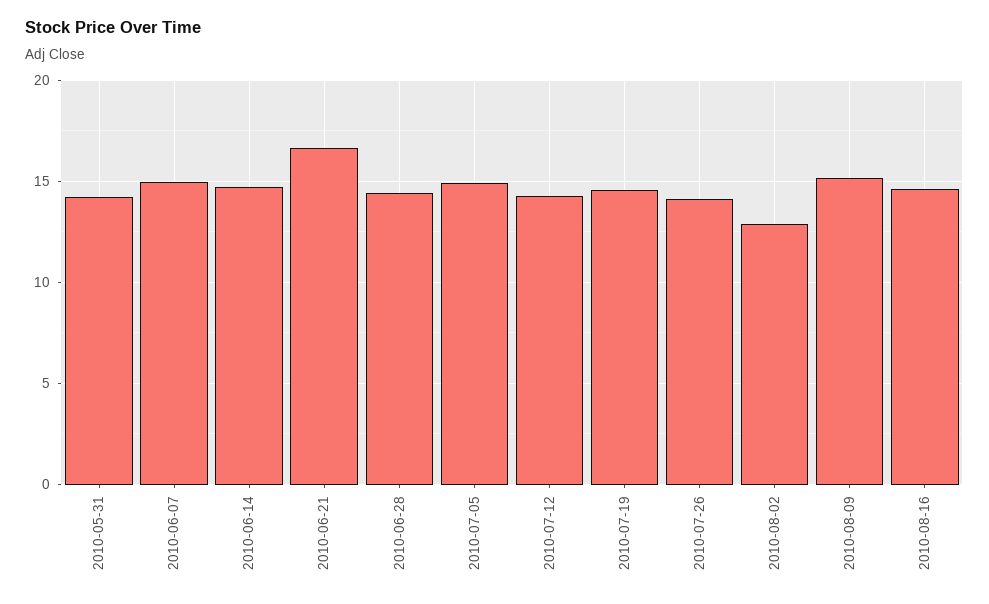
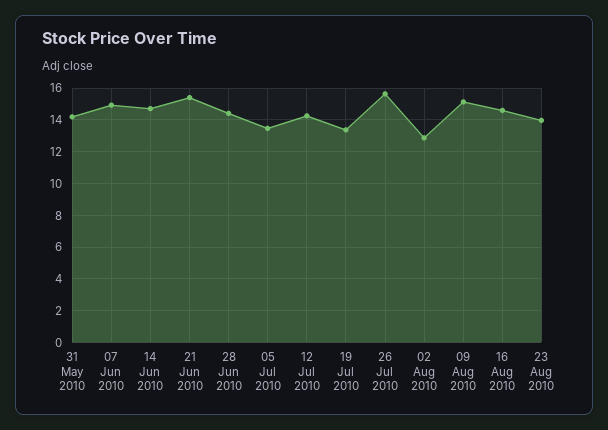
2010-06-21: 16.5 -> 15.5
2010-07-05: 15 -> 13.5
2010-07-19: 14.5 -> 13.5
2010-07-26: 14 -> 15.5
23 Aug 2010: none -> 14

